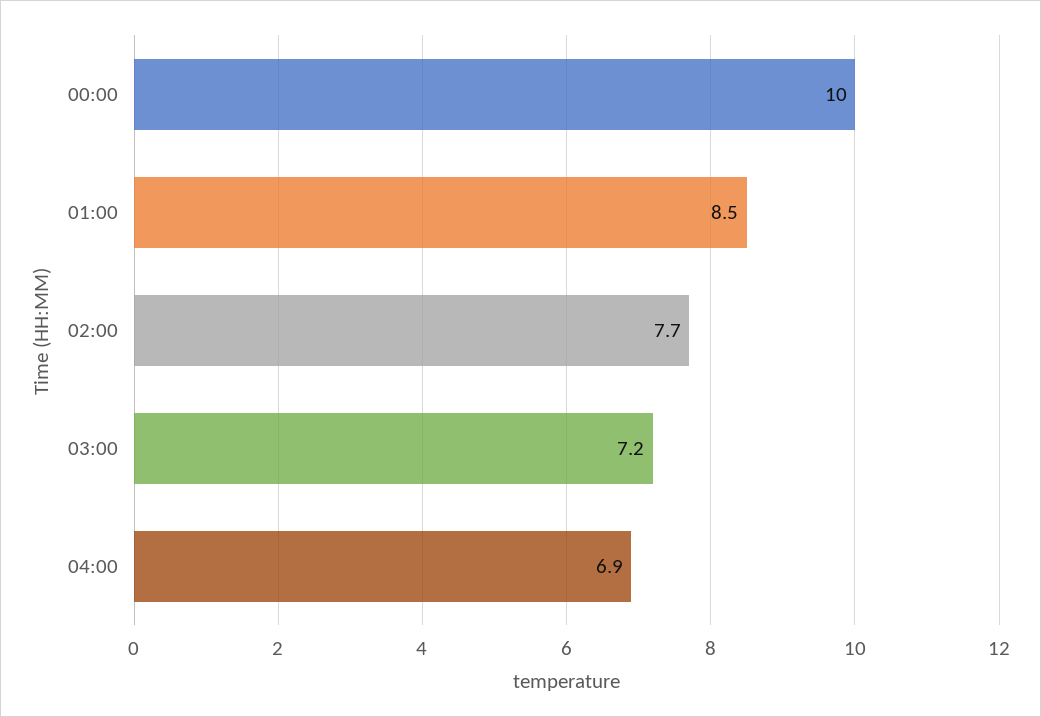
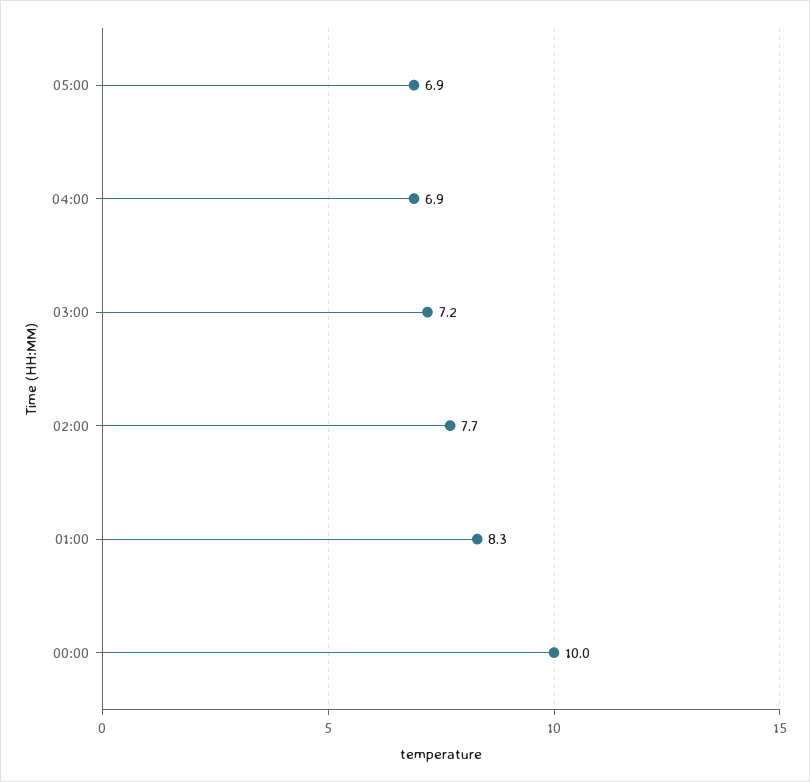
01:00: 8.5 -> 8.3
05:00: none -> 6.9

